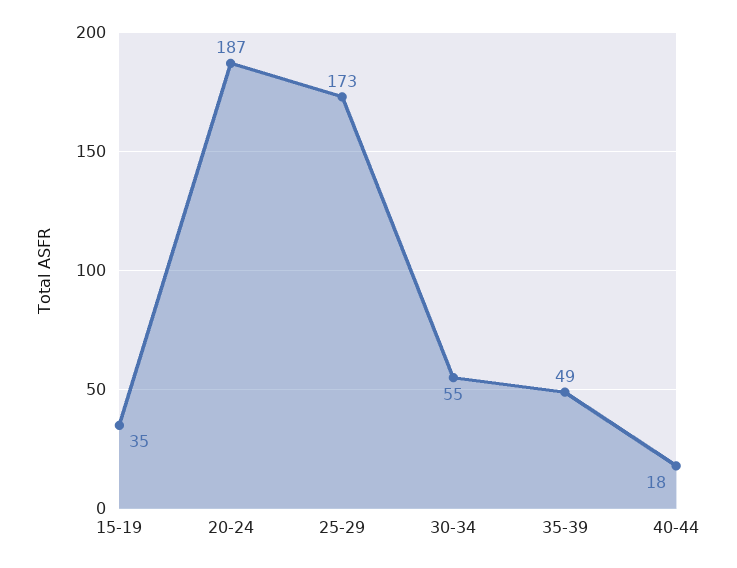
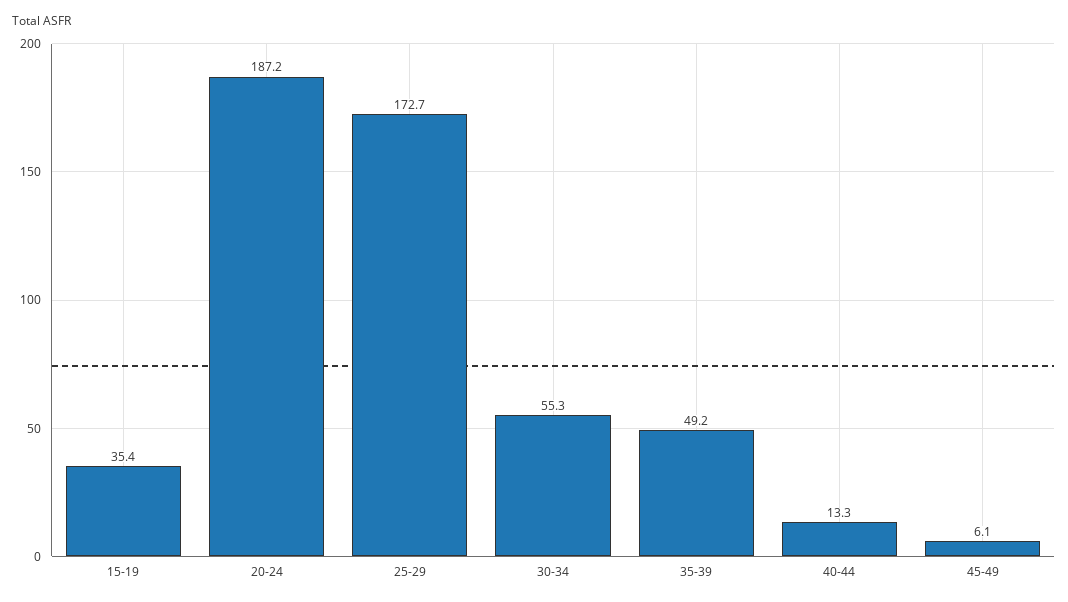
40-44: 18 -> 13.3
45-49: none -> 6.1

